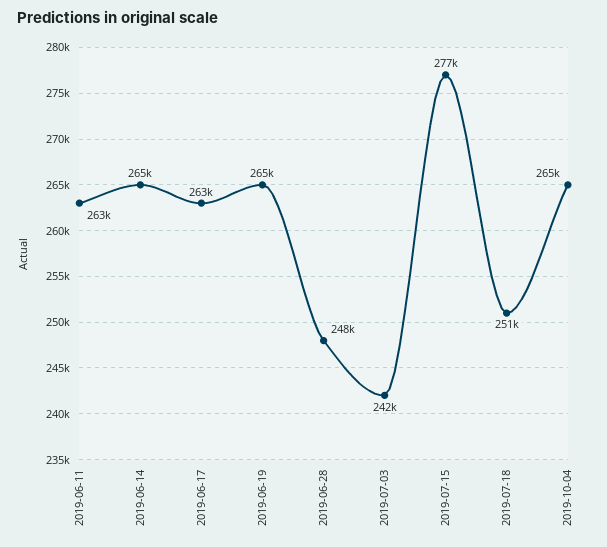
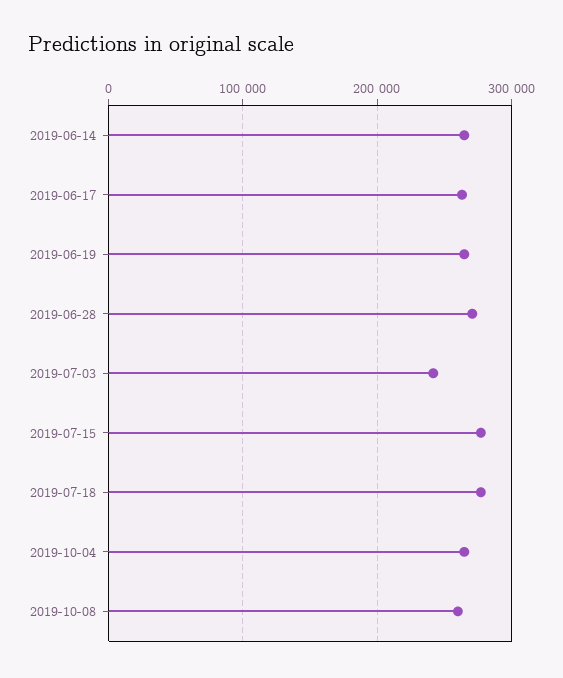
2019-06-11: 263000 -> none
2019-06-28: 248000 -> 270000
2019-07-18: 251000 -> 280000
2019-10-08: none -> 260000

